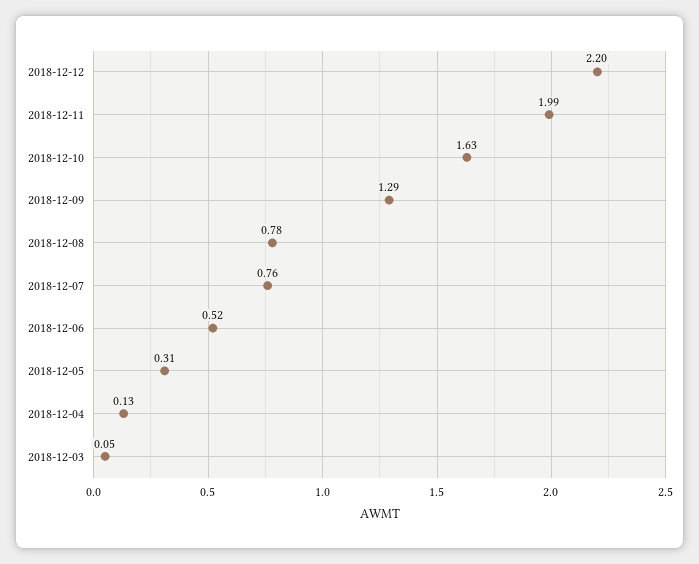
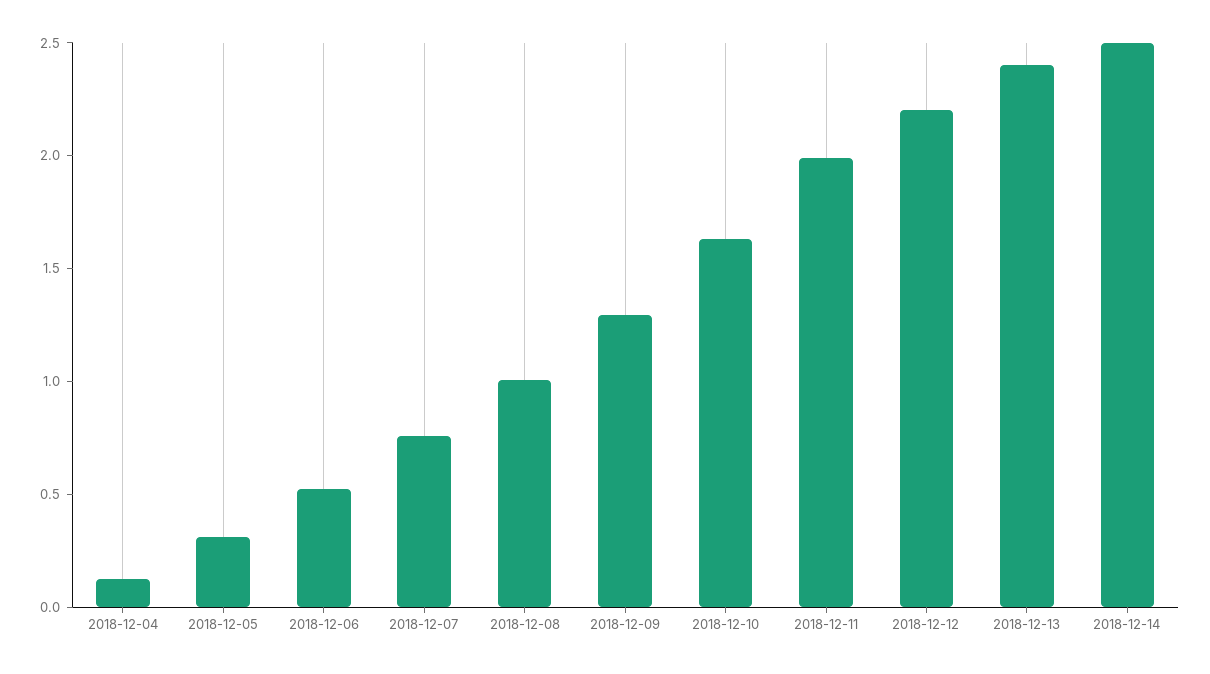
2018-12-08: 0.78 -> 1
2018-12-03: 0.05 -> none
2018-12-13: none -> 2.4
2018-12-14: none -> 2.5

